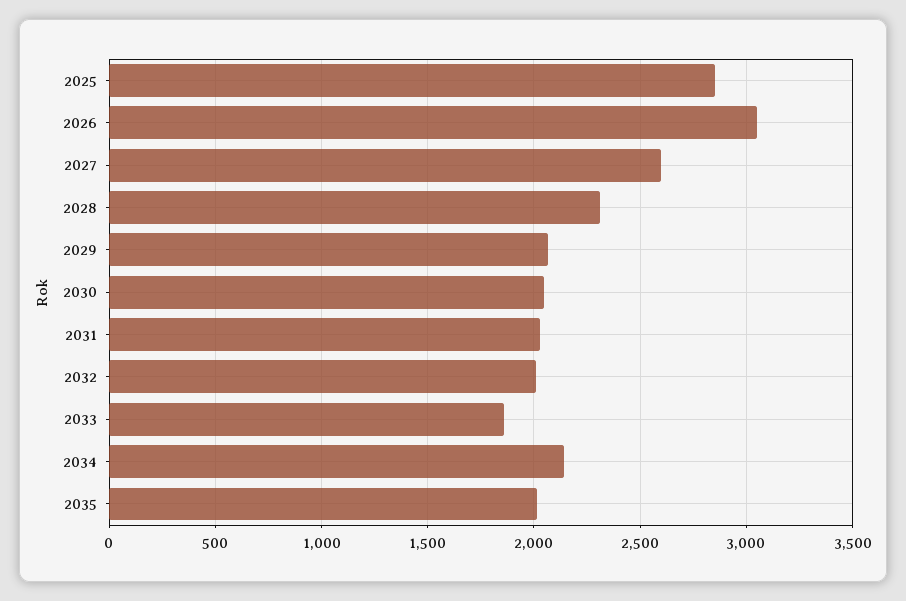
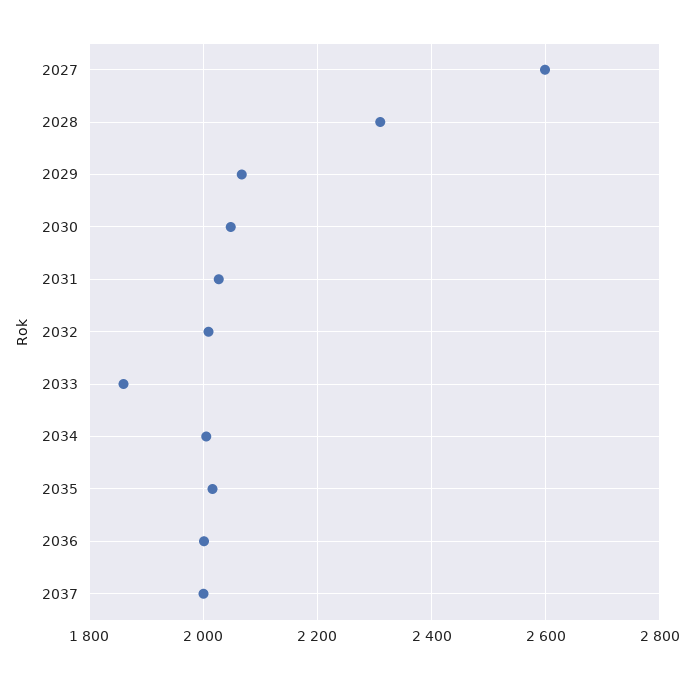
2025: 2850 -> none
2026: 3050 -> none
2034: 2150 -> 2000
2036: none -> 2000
2037: none -> 2000

